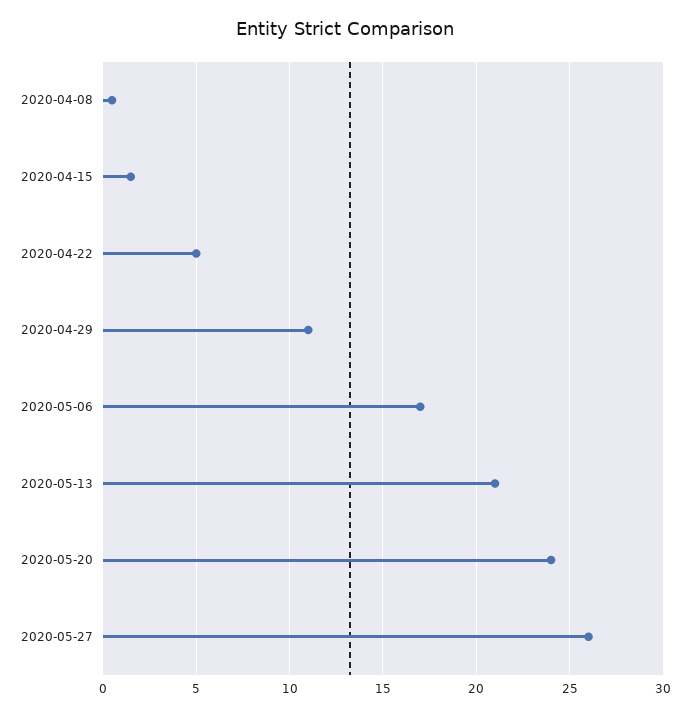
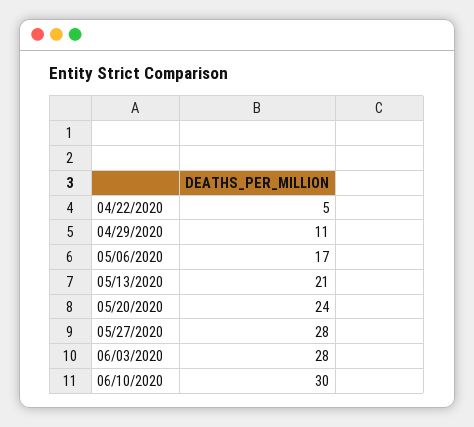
2020-04-08: 0.5 -> none
2020-04-15: 1.5 -> none
2020-05-27: 26 -> 28
06/03/2020: none -> 28
06/10/2020: none -> 30

